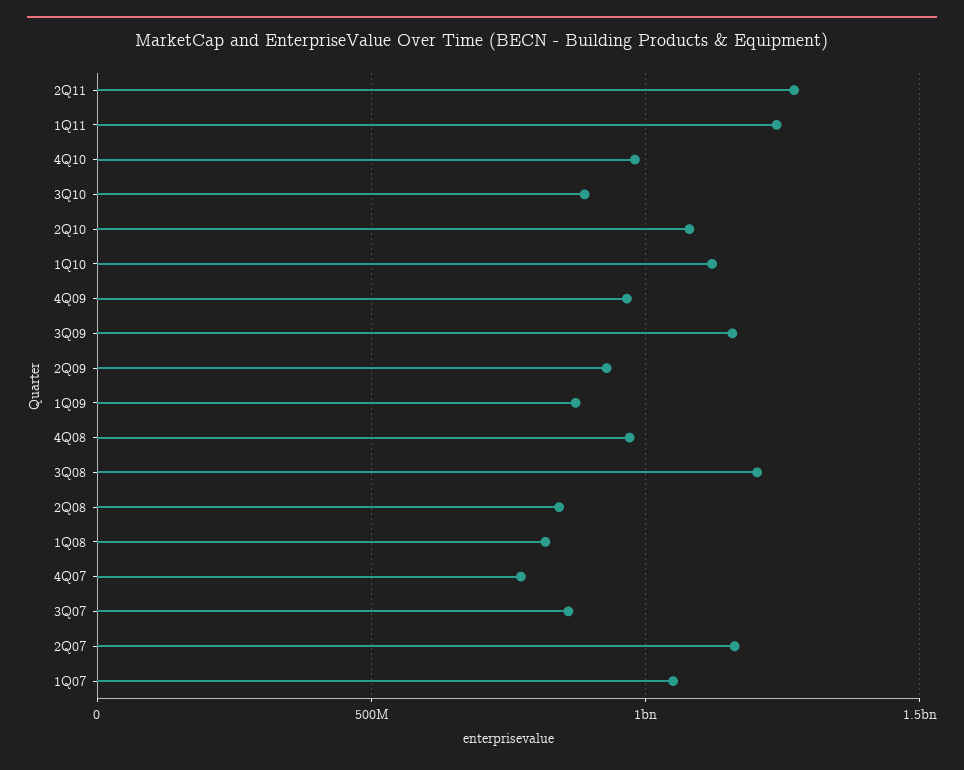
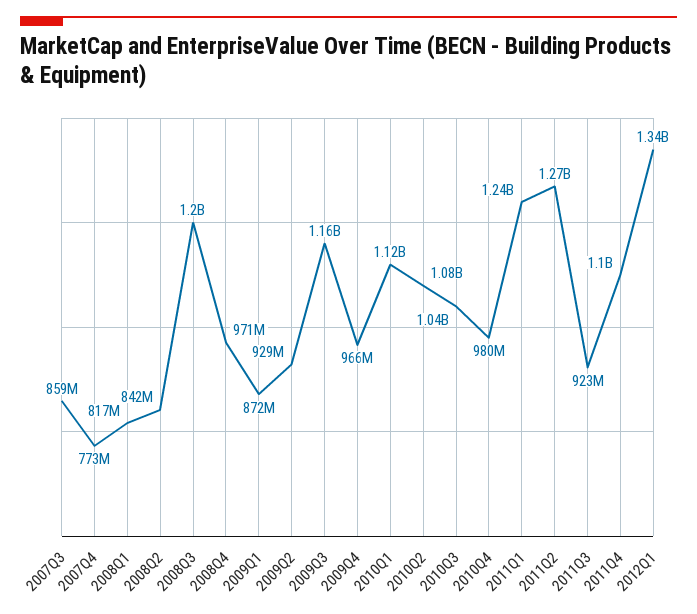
3Q10: 900000000 -> 1040000000
2Q07: 1150000000 -> none
1Q07: 1050000000 -> none
2011Q3: none -> 923000000
2011Q4: none -> 1100000000
2012Q1: none -> 1340000000

